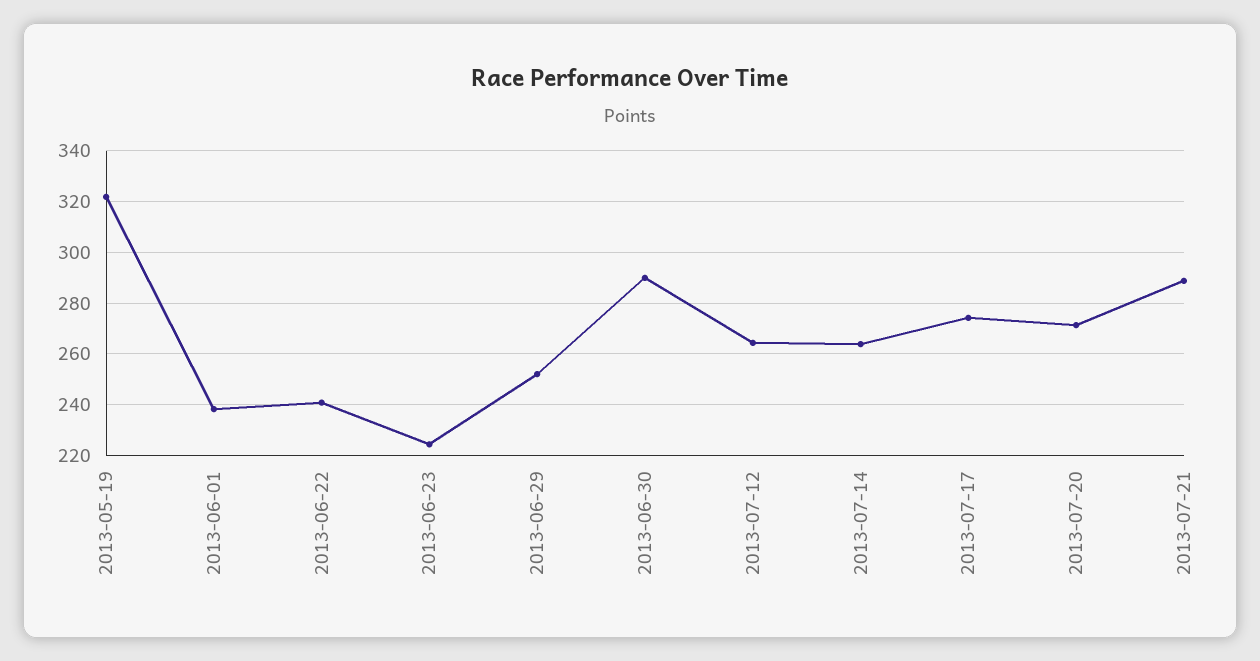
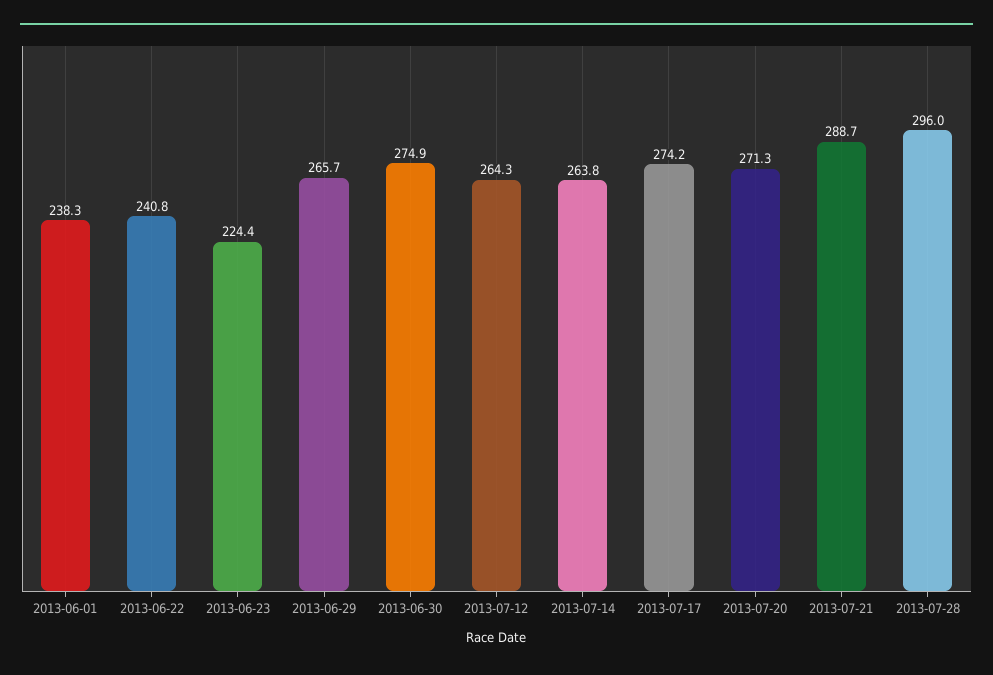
2013-05-19: 322.5 -> none
2013-06-29: 252.5 -> 265.7
2013-06-30: 290 -> 274.9
2013-07-28: none -> 296

